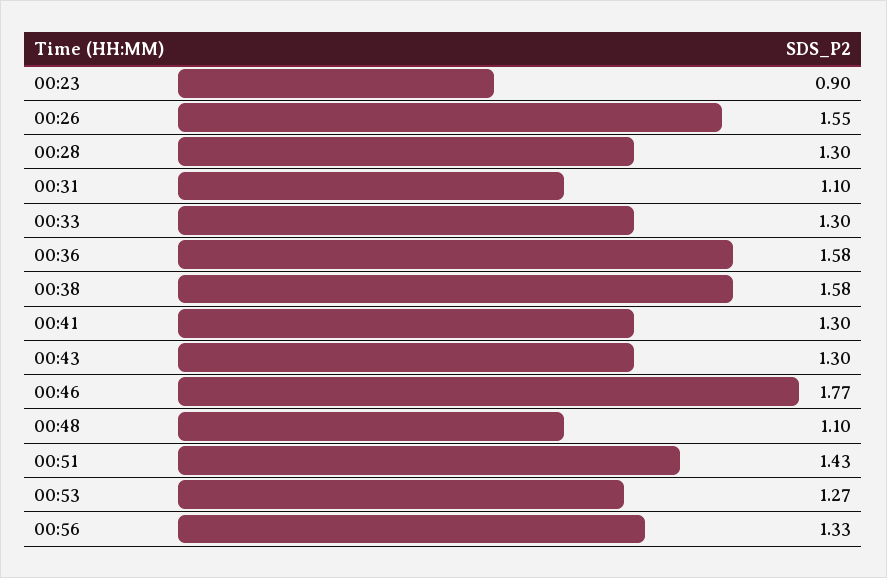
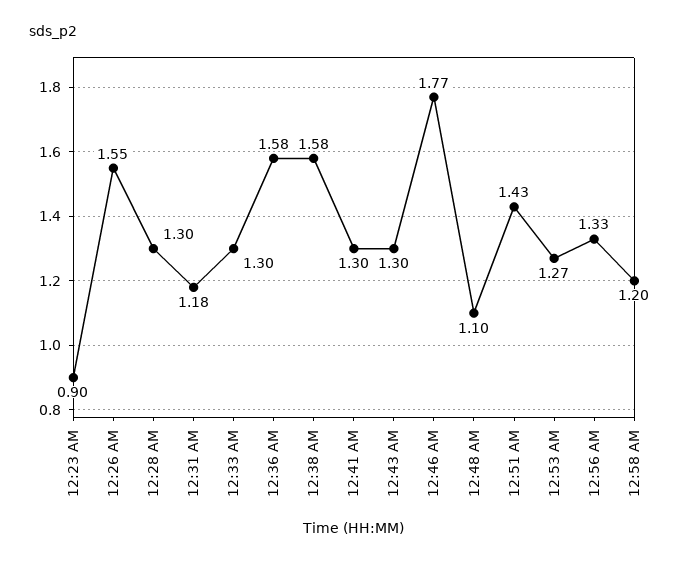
00:31: 1.1 -> 1.18
12:58 AM: none -> 1.2

